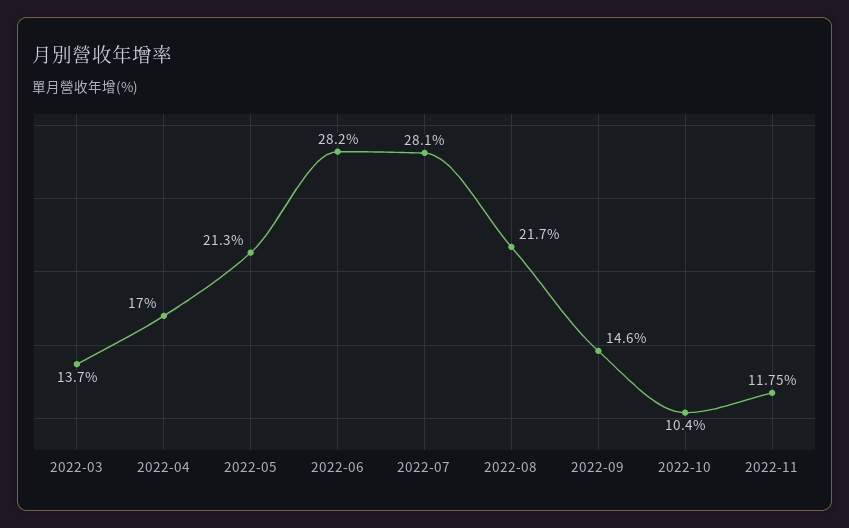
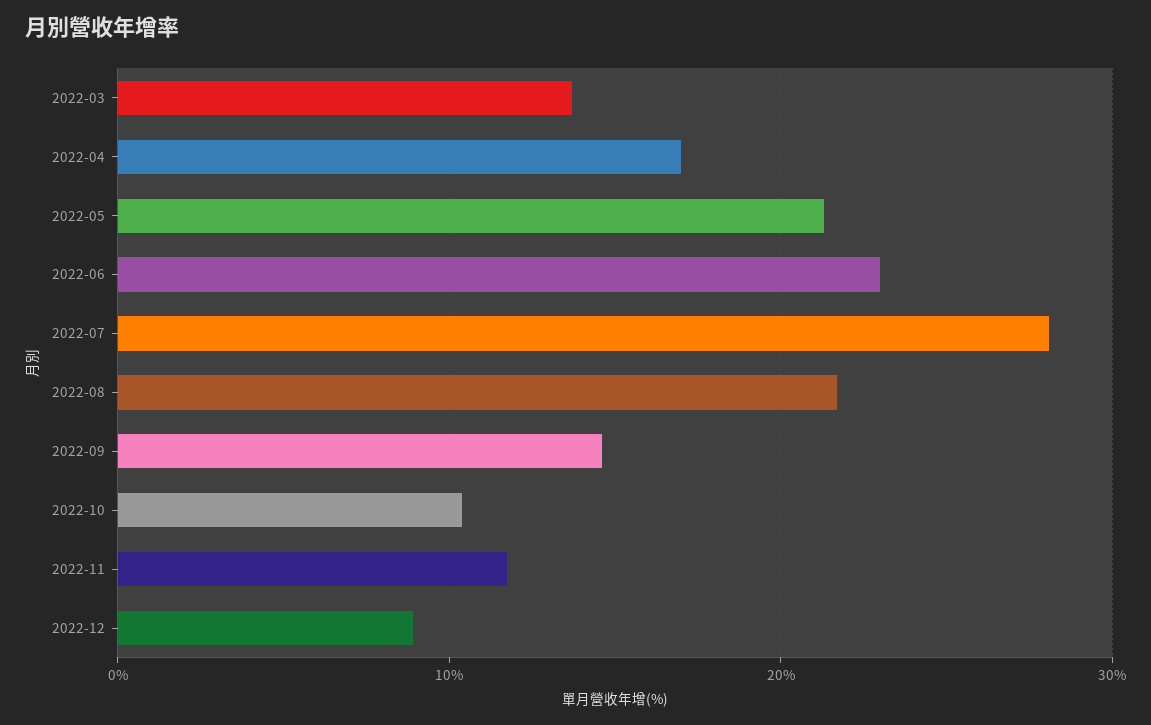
2022-06: 28.2 -> 23
2022-12: none -> 9

